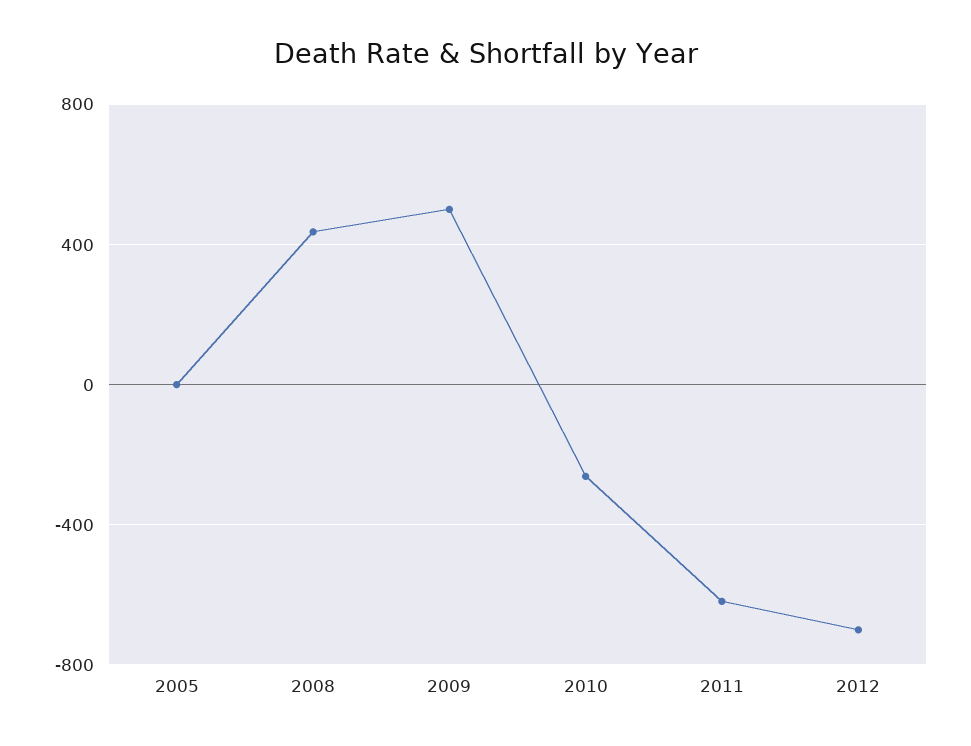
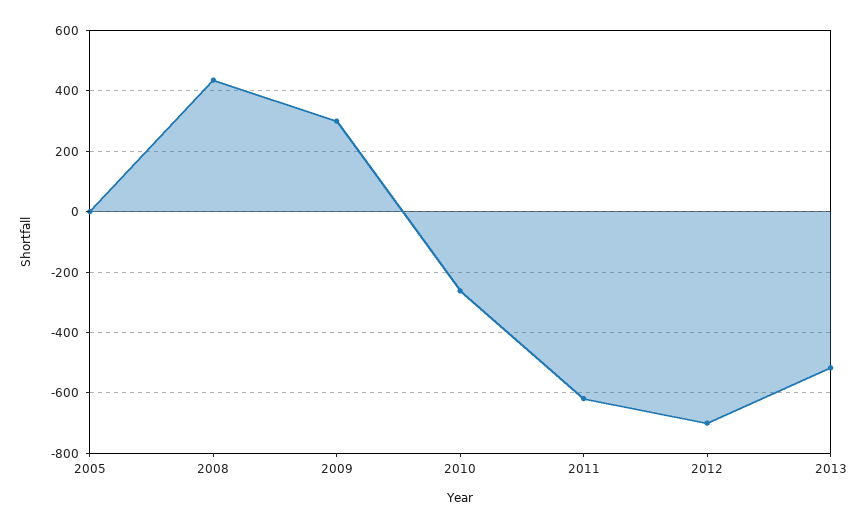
2009: 500 -> 300
2013: none -> -520

